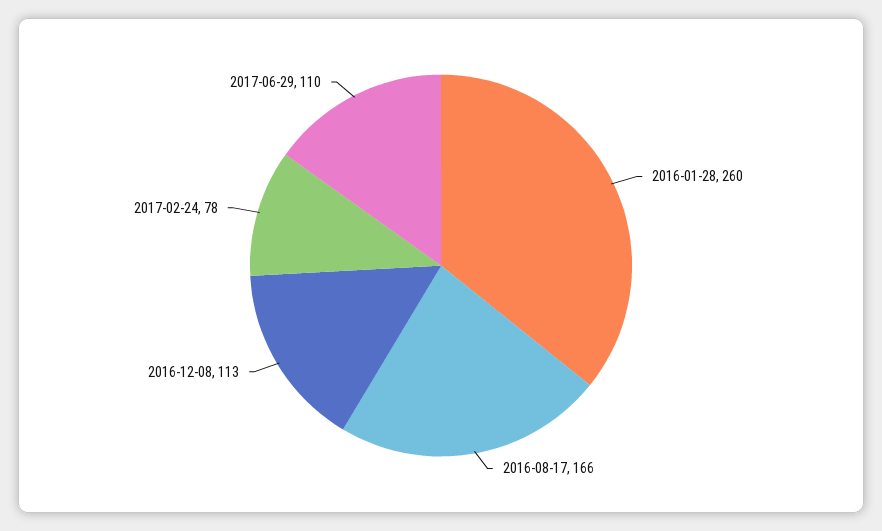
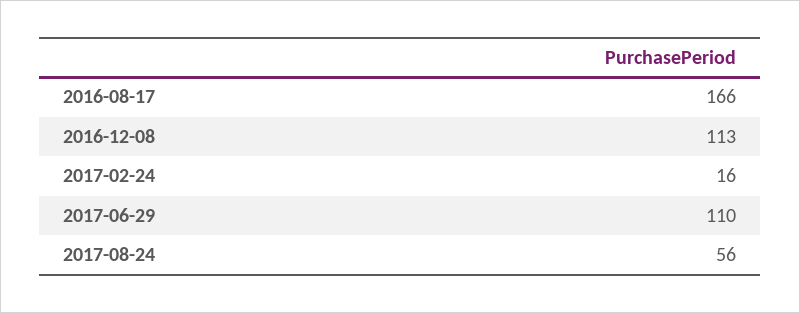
2016-01-28: 260 -> none
2017-02-24: 78 -> 16
2017-08-24: none -> 56

